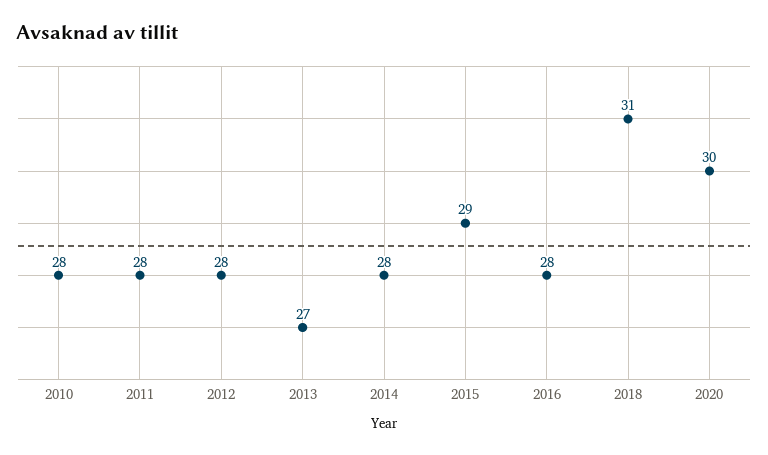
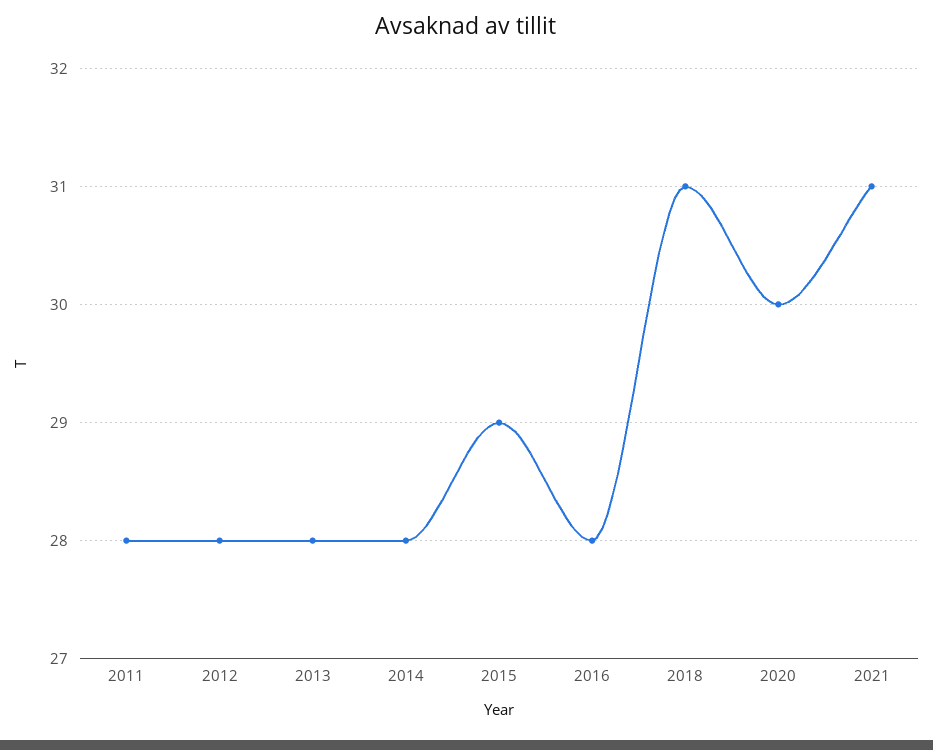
2010: 28 -> none
2013: 27 -> 28
2021: none -> 31

